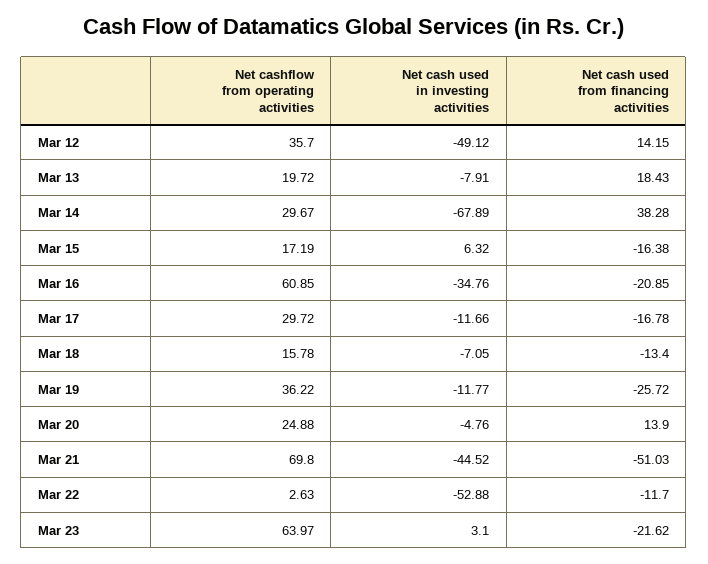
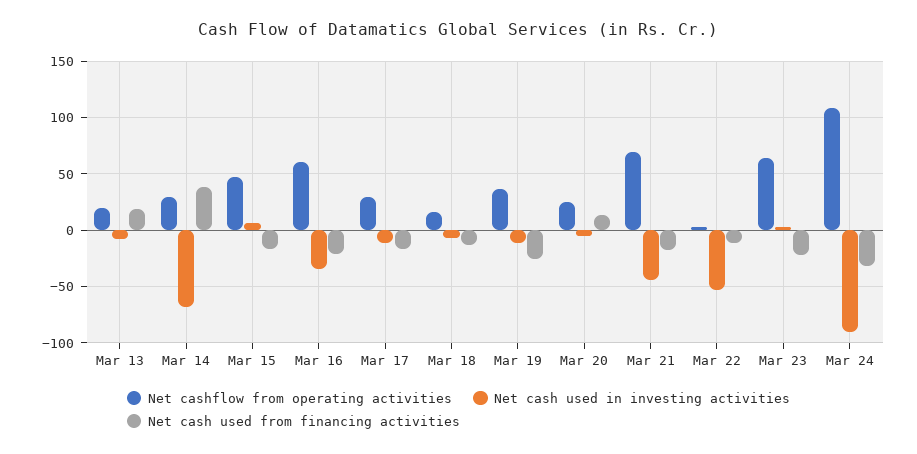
Net cashflow from operating activities, Mar 12: 35.7 -> none
Net cash used in investing activities, Mar 12: -49.12 -> none
Net cash used from financing activities, Mar 12: 14.15 -> none
Net cashflow from operating activities, Mar 15: 17.19 -> 50
Net cash used from financing activities, Mar 21: -51.03 -> -20
Net cashflow from operating activities, Mar 24: none -> 110
Net cash used in investing activities, Mar 24: none -> -90
Net cash used from financing activities, Mar 24: none -> -30

